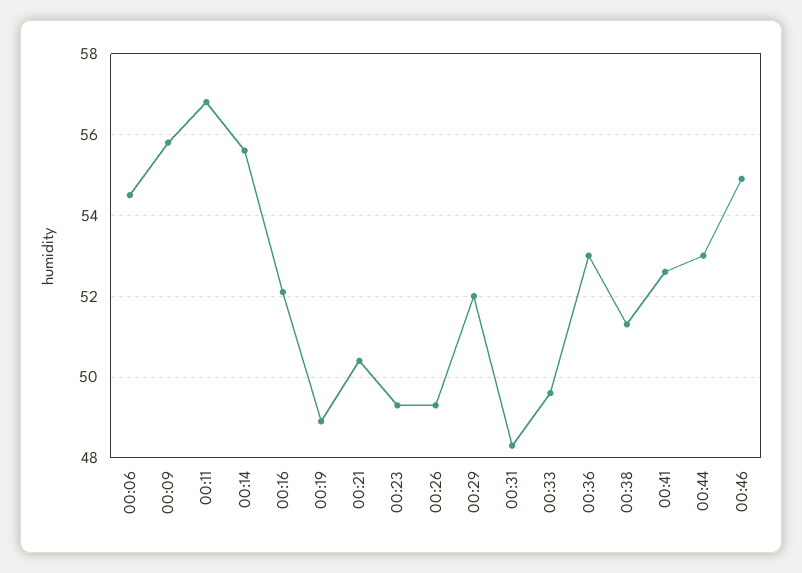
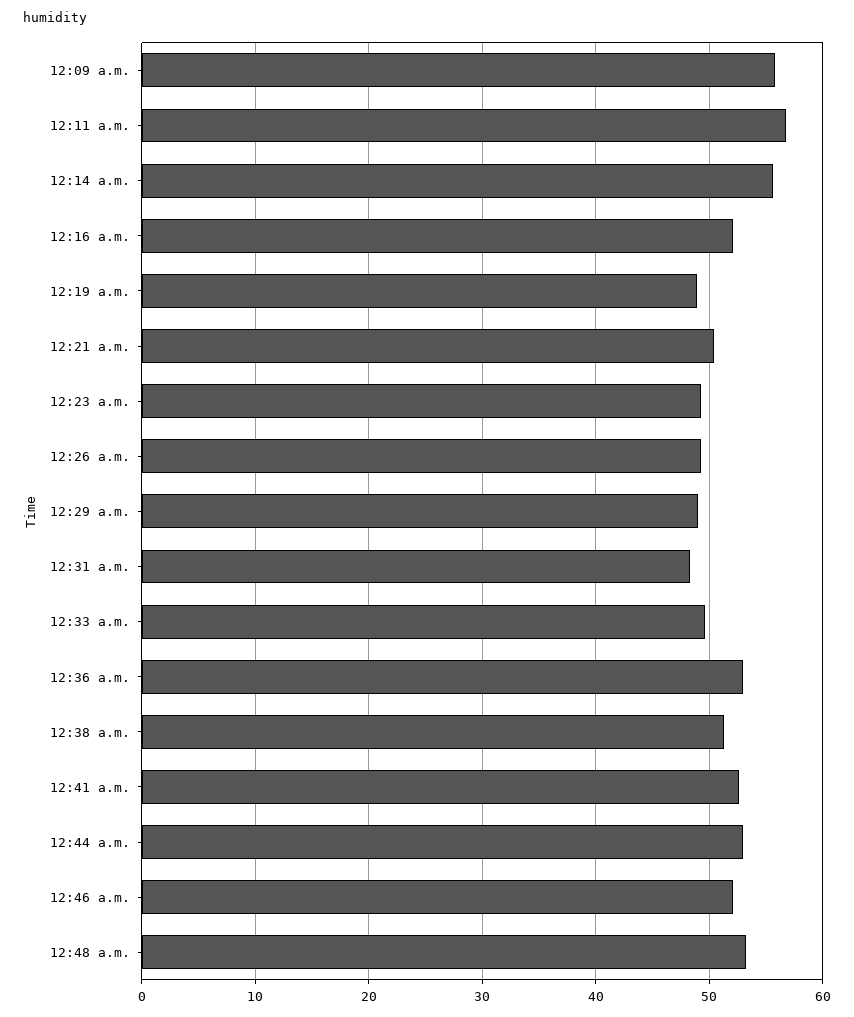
00:06: 54.5 -> none
00:29: 52 -> 49
00:46: 55 -> 52
12:48 a.m.: none -> 53

